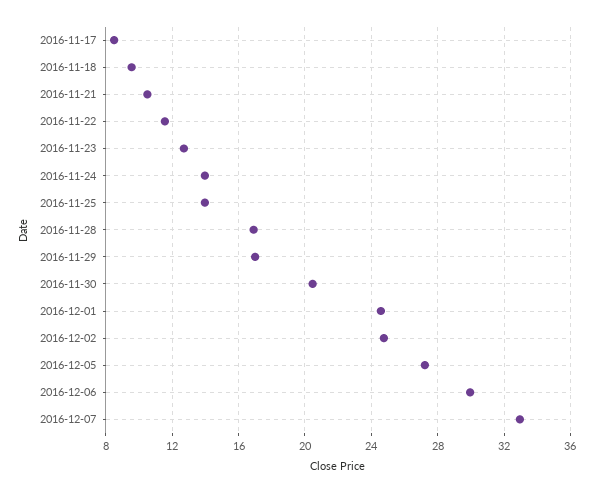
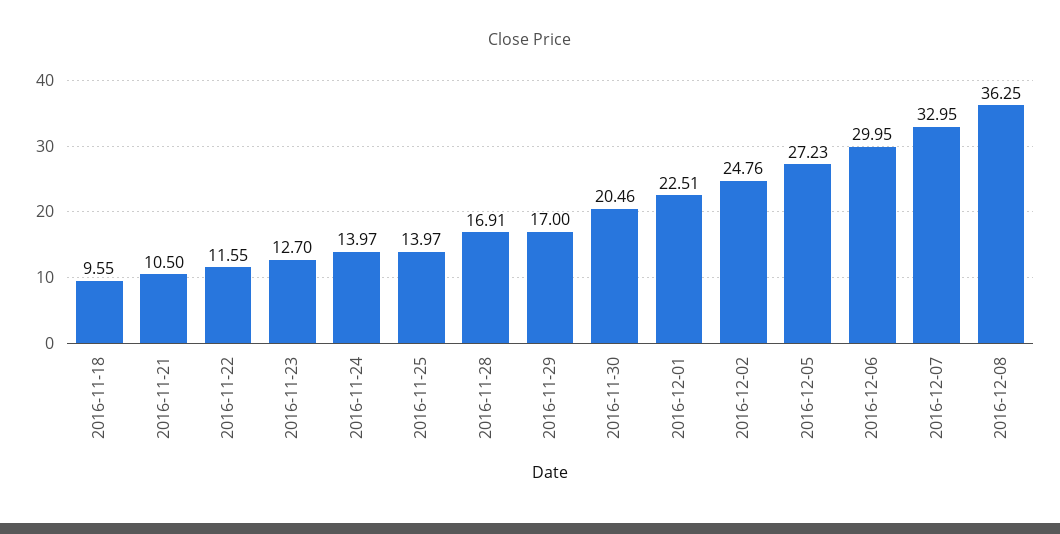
2016-11-17: 8.5 -> none
2016-12-01: 24.5 -> 22.51
2016-12-08: none -> 36.25

